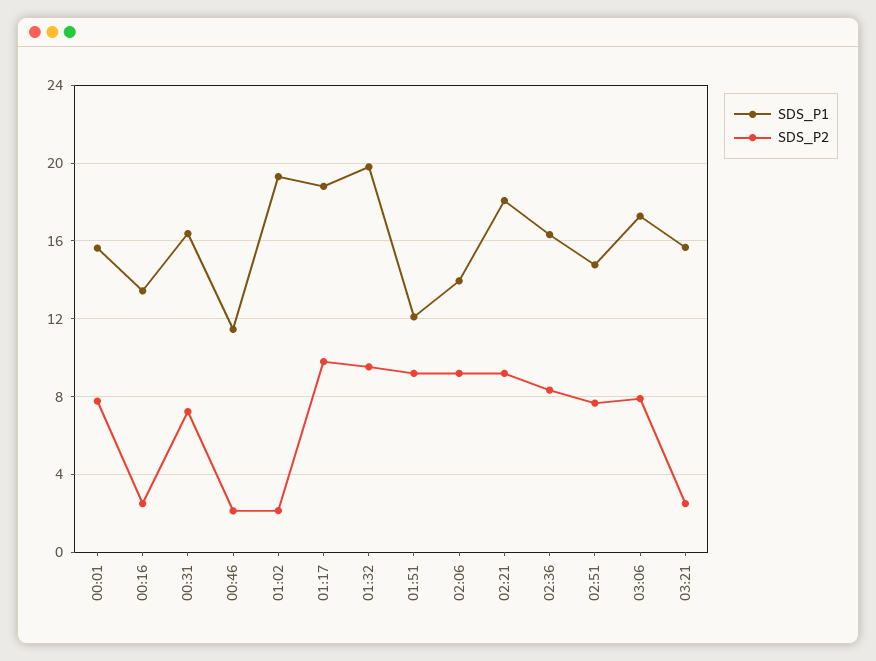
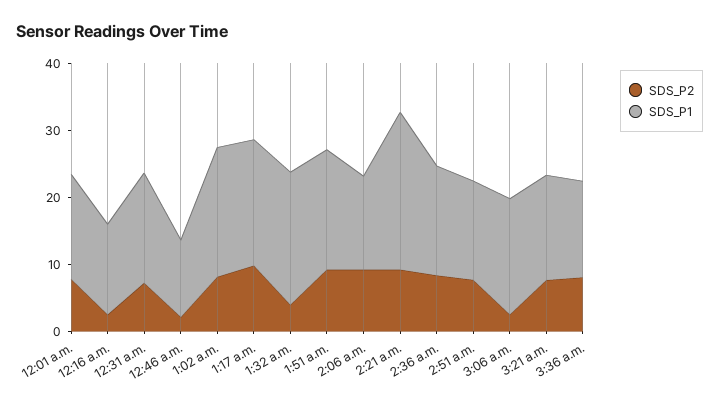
SDS_P2, 01:02: 2 -> 8
SDS_P2, 01:32: 9.5 -> 4
SDS_P1, 01:51: 12 -> 18
SDS_P1, 02:21: 18 -> 24
SDS_P2, 03:06: 8 -> 2
SDS_P2, 03:21: 2.5 -> 8
SDS_P2, 3:36 a.m.: none -> 8
SDS_P1, 3:36 a.m.: none -> 14

